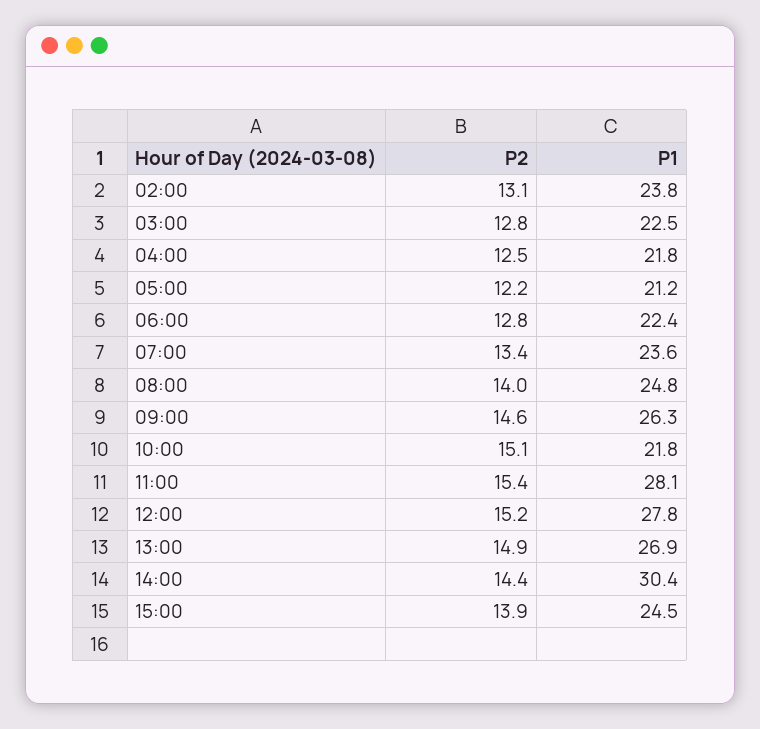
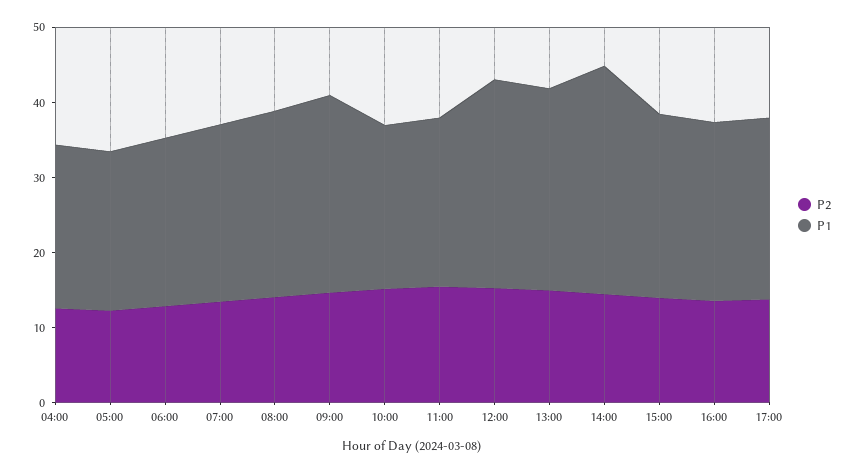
P2, 02:00: 13.1 -> none
P1, 02:00: 23.8 -> none
P2, 03:00: 12.8 -> none
P1, 03:00: 22.5 -> none
P1, 11:00: 28.1 -> 22
P2, 16:00: none -> 14
P1, 16:00: none -> 24
P2, 17:00: none -> 14
P1, 17:00: none -> 24

